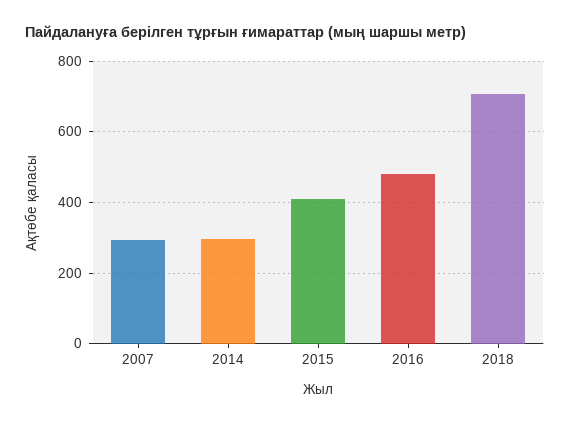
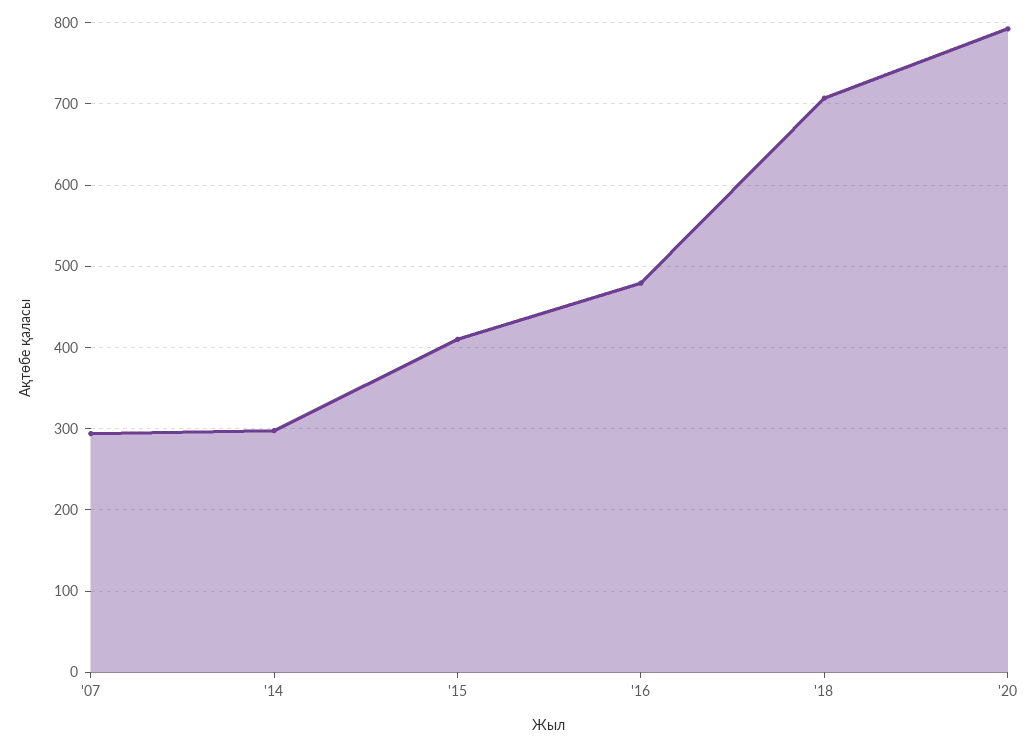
'20: none -> 790

